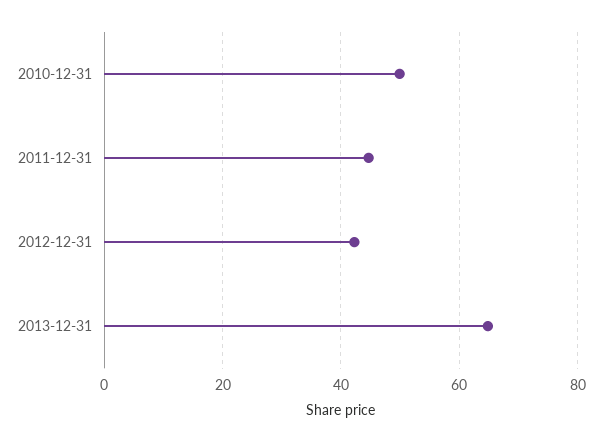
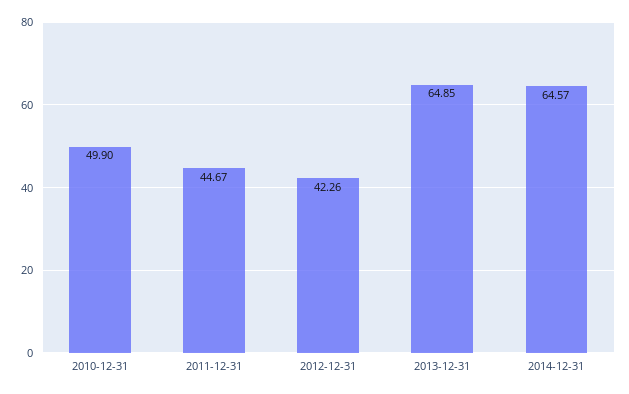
2014-12-31: none -> 64.57

